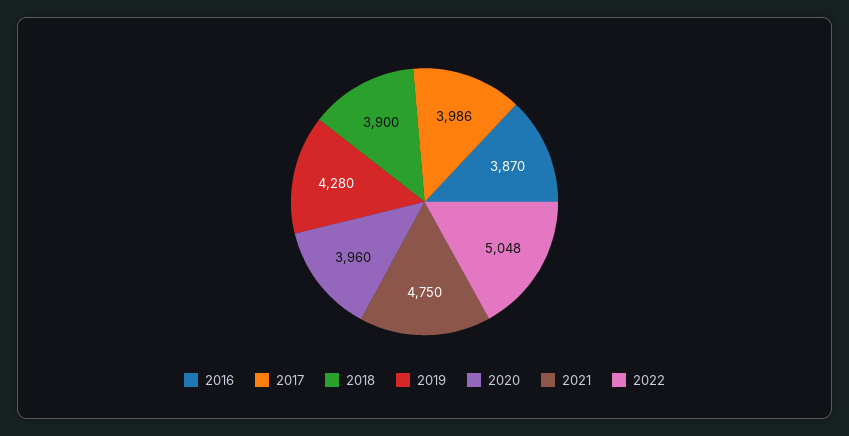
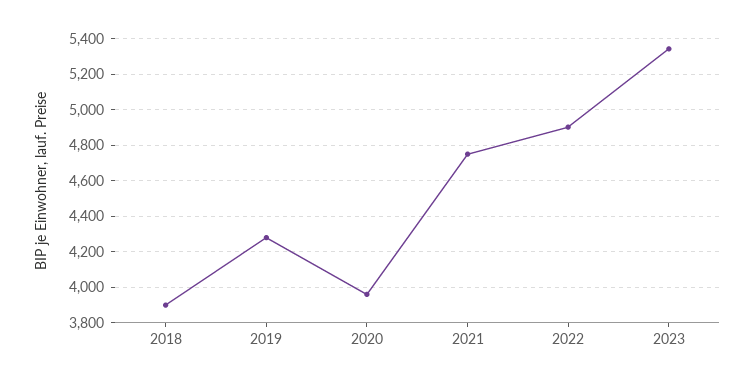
2016: 3870 -> none
2017: 3986 -> none
2022: 5048 -> 4900
2023: none -> 5350

